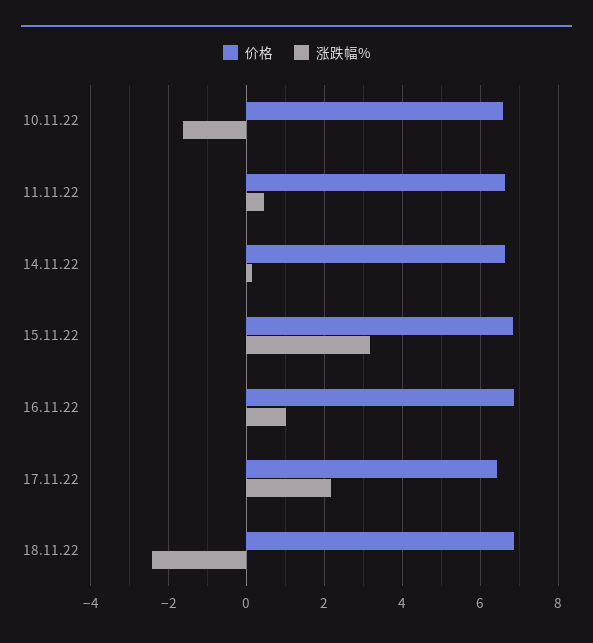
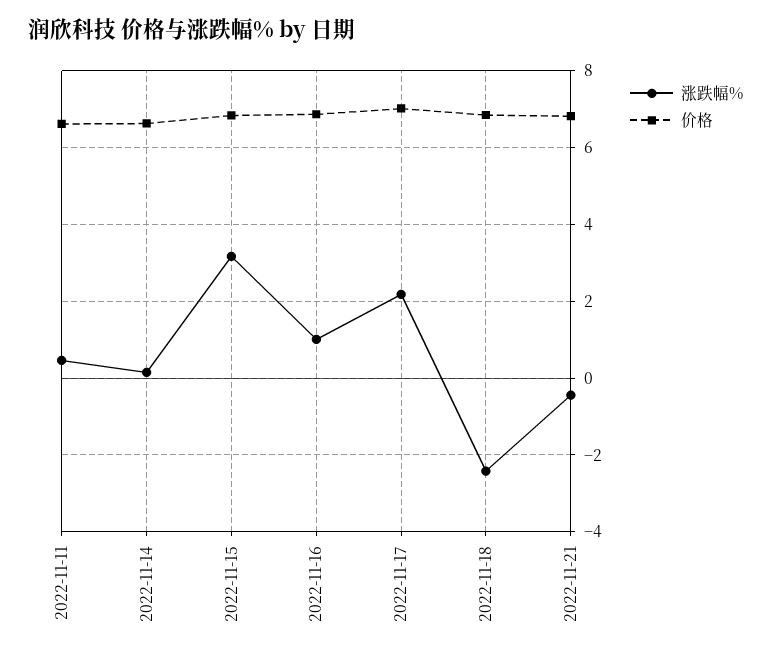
价格, 10.11.22: 6.6 -> none
涨跌幅%, 10.11.22: -1.6 -> none
价格, 17.11.22: 6.4 -> 7
涨跌幅%, 2022-11-21: none -> -0.4
价格, 2022-11-21: none -> 6.8

